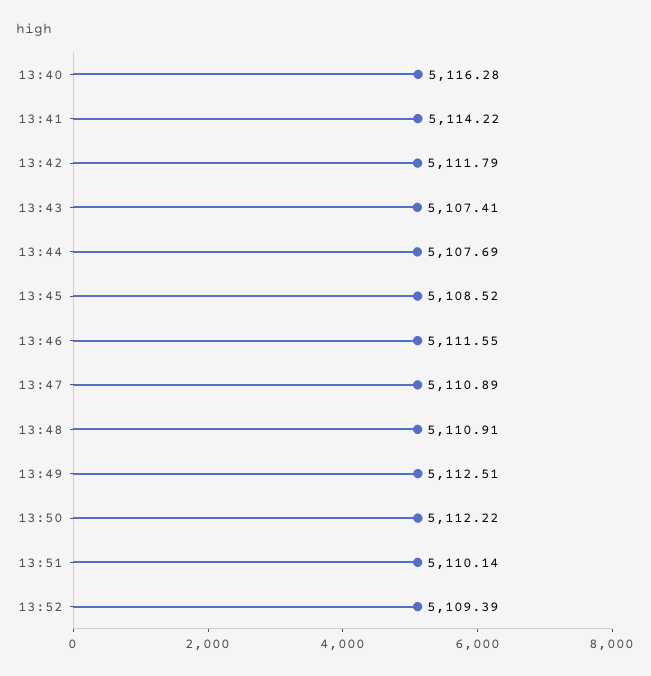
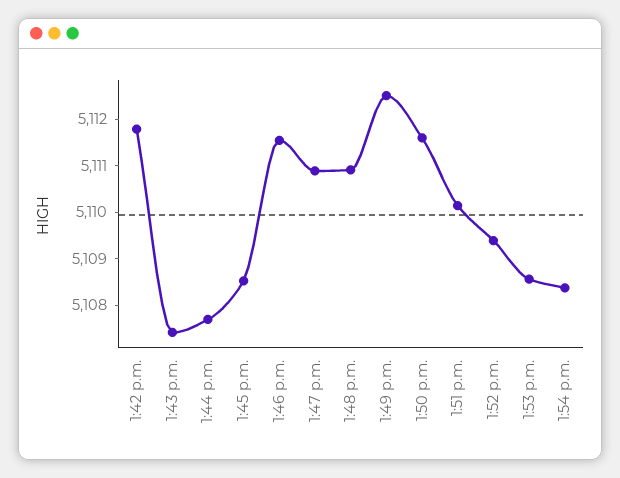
13:40: 5116.28 -> none
13:41: 5114.22 -> none
13:50: 5112.22 -> 5111.6
1:53 p.m.: none -> 5108.6
1:54 p.m.: none -> 5108.4

